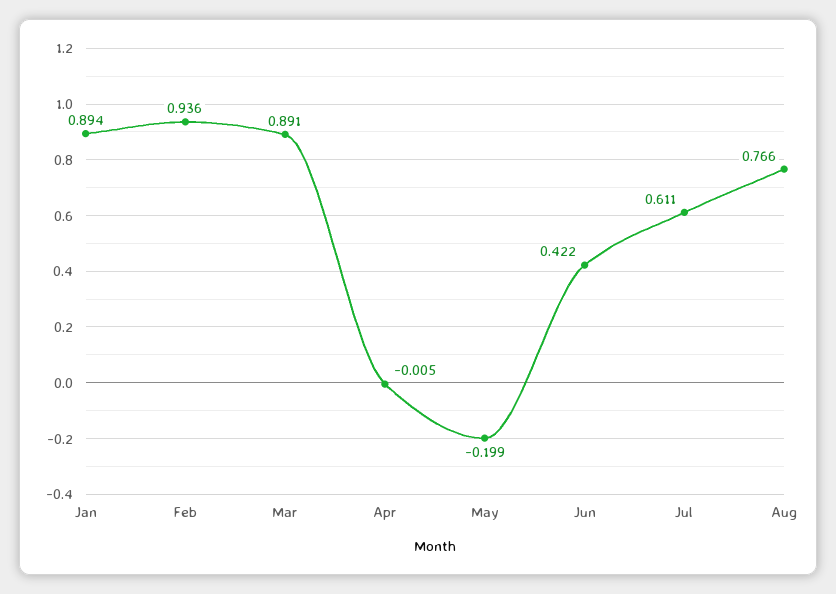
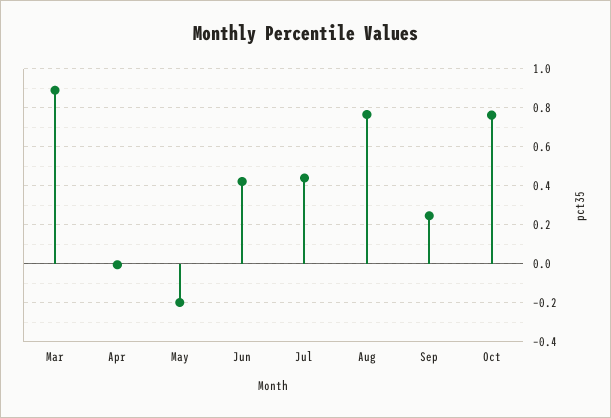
Jan: 0.894 -> none
Feb: 0.936 -> none
Jul: 0.611 -> 0.45
Sep: none -> 0.25
Oct: none -> 0.75

